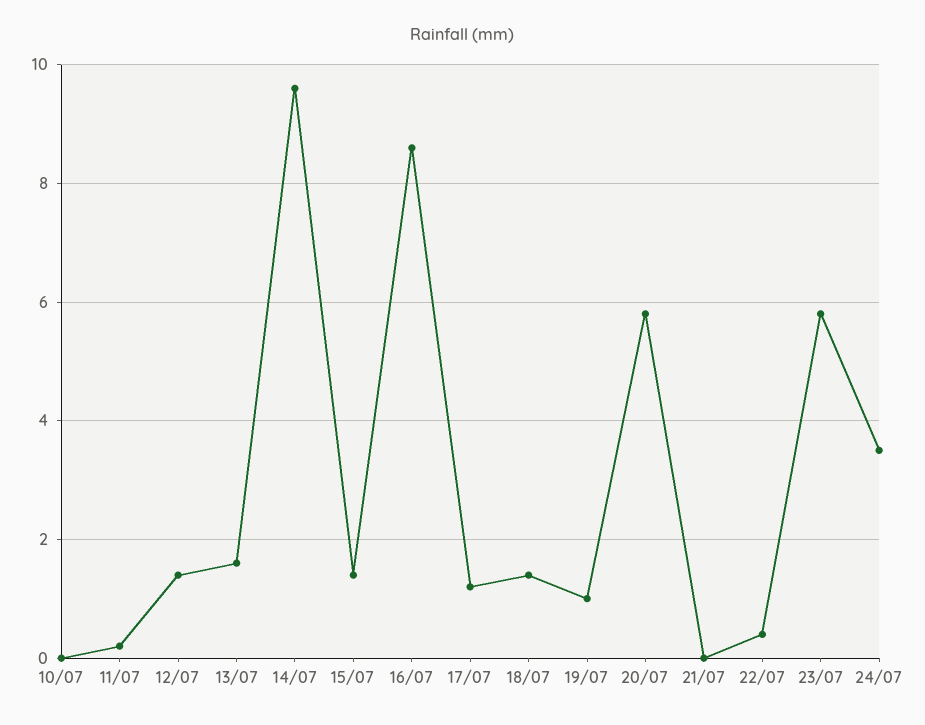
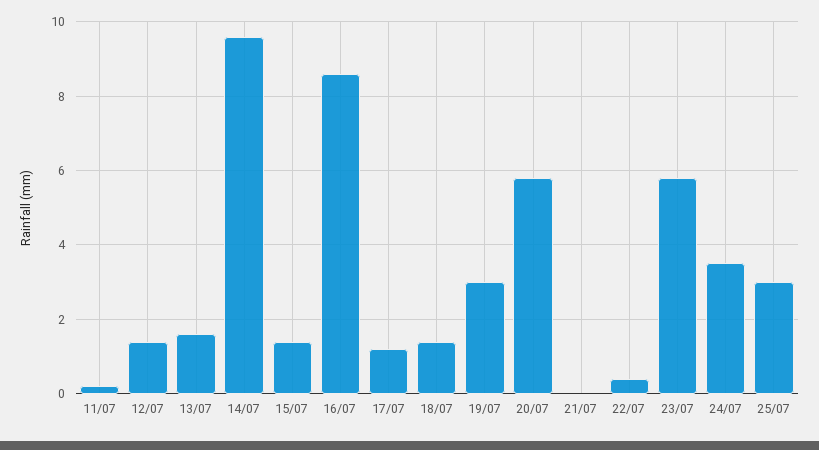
10/07: 0 -> none
19/07: 1 -> 3
25/07: none -> 3

